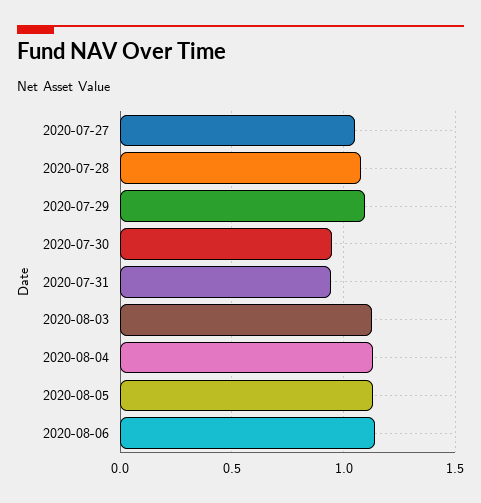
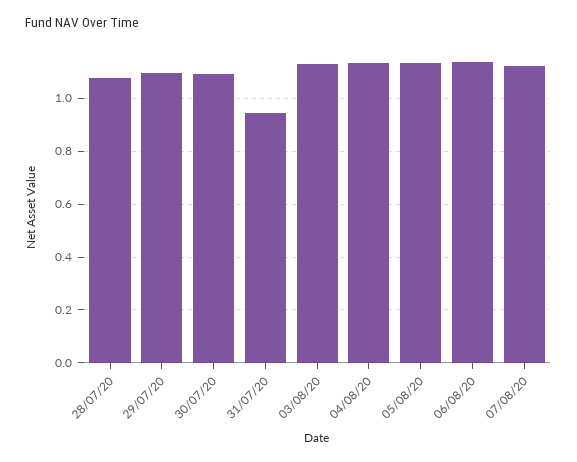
2020-07-27: 1.05 -> none
2020-07-30: 0.95 -> 1.1
07/08/20: none -> 1.125

